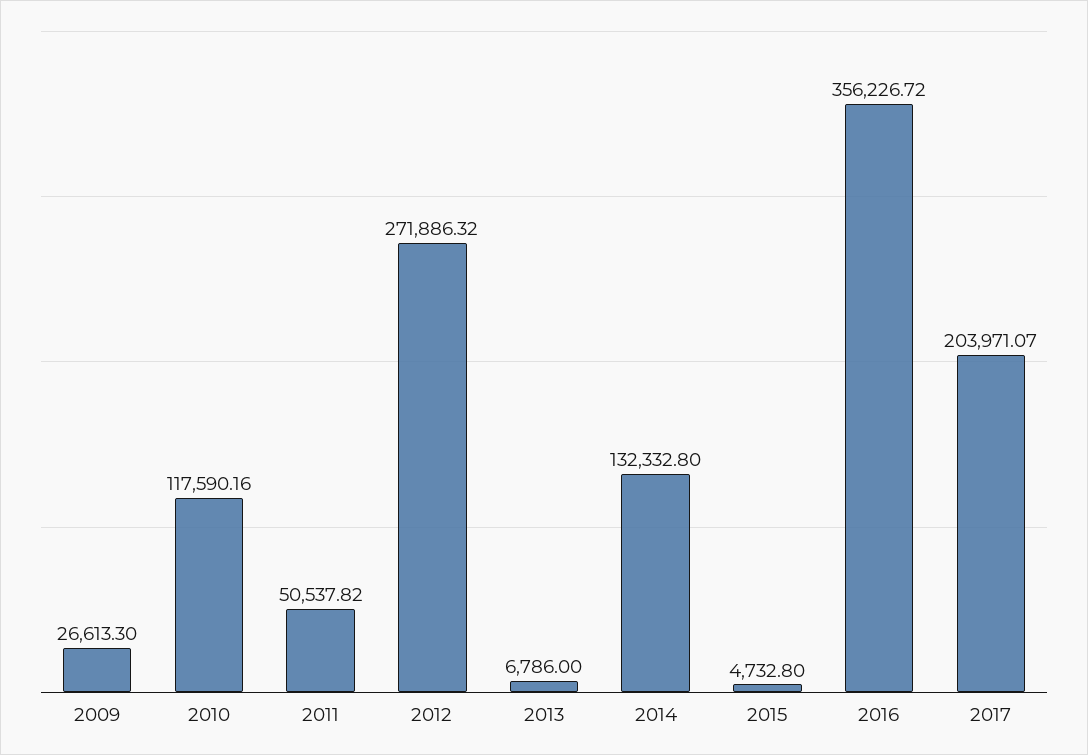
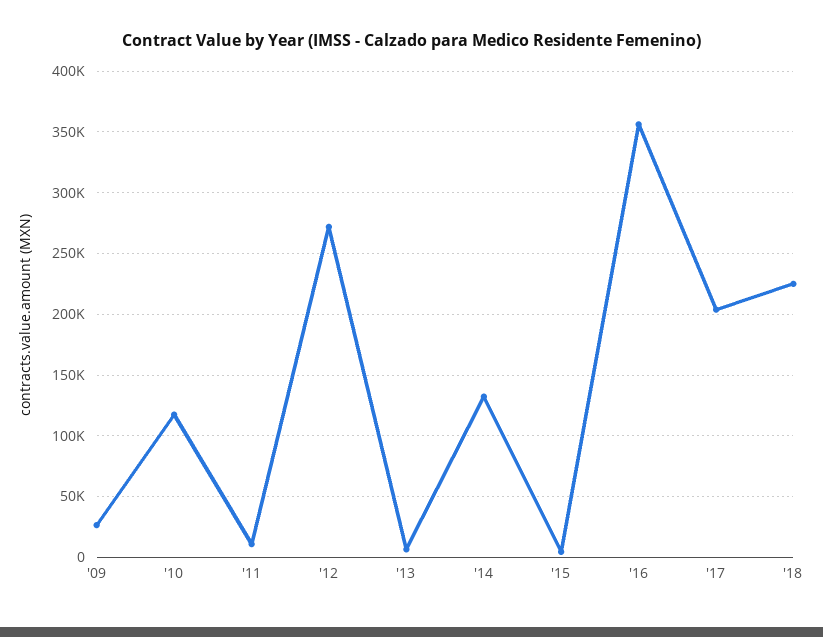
2011: 50537.82 -> 10000
'18: none -> 225000

